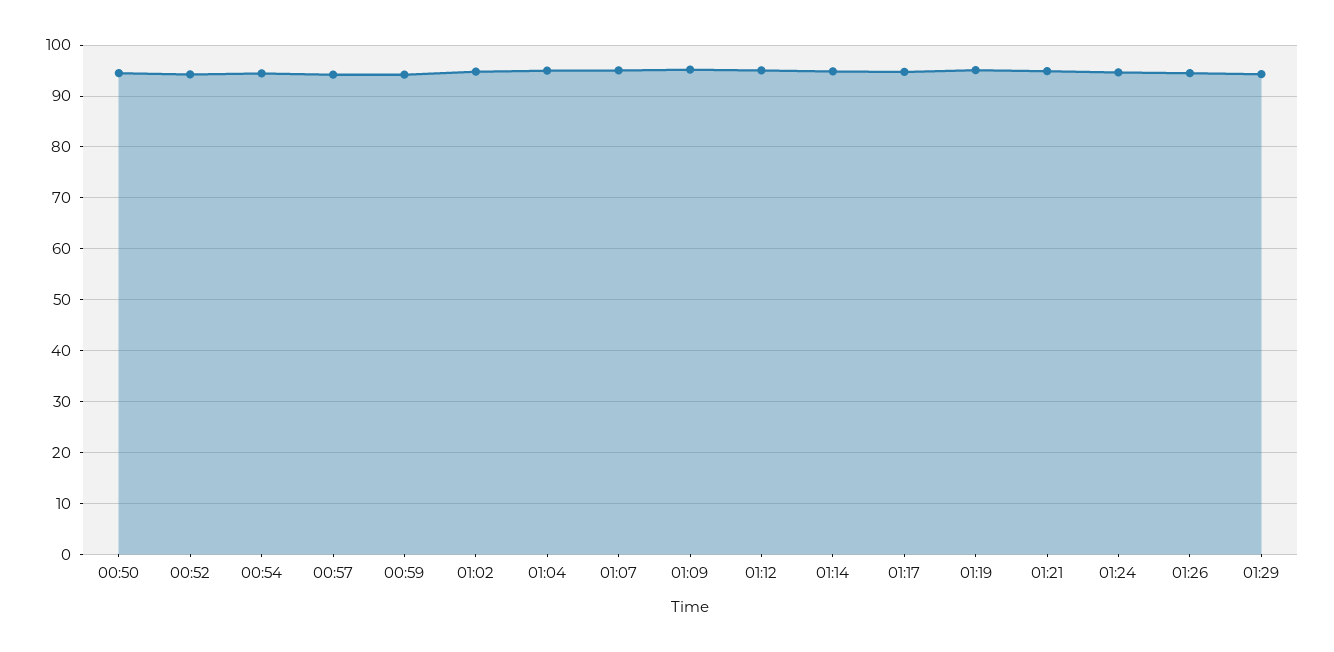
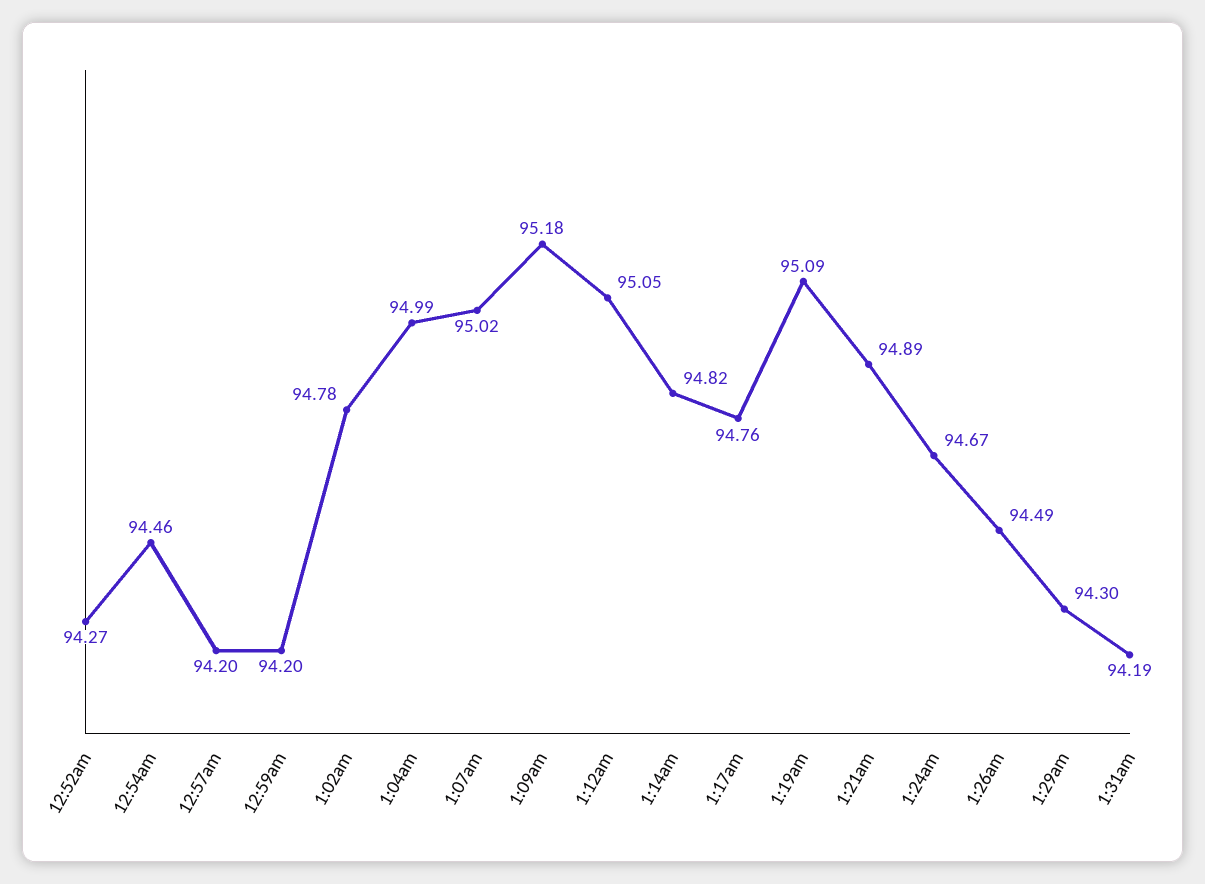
00:50: 94 -> none
1:31am: none -> 94.19

